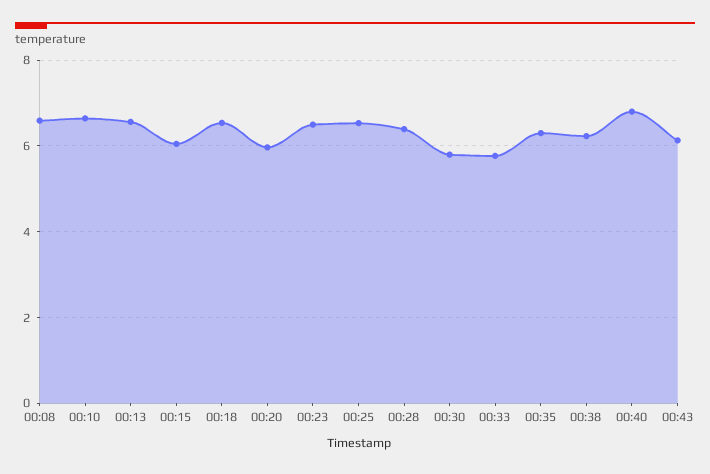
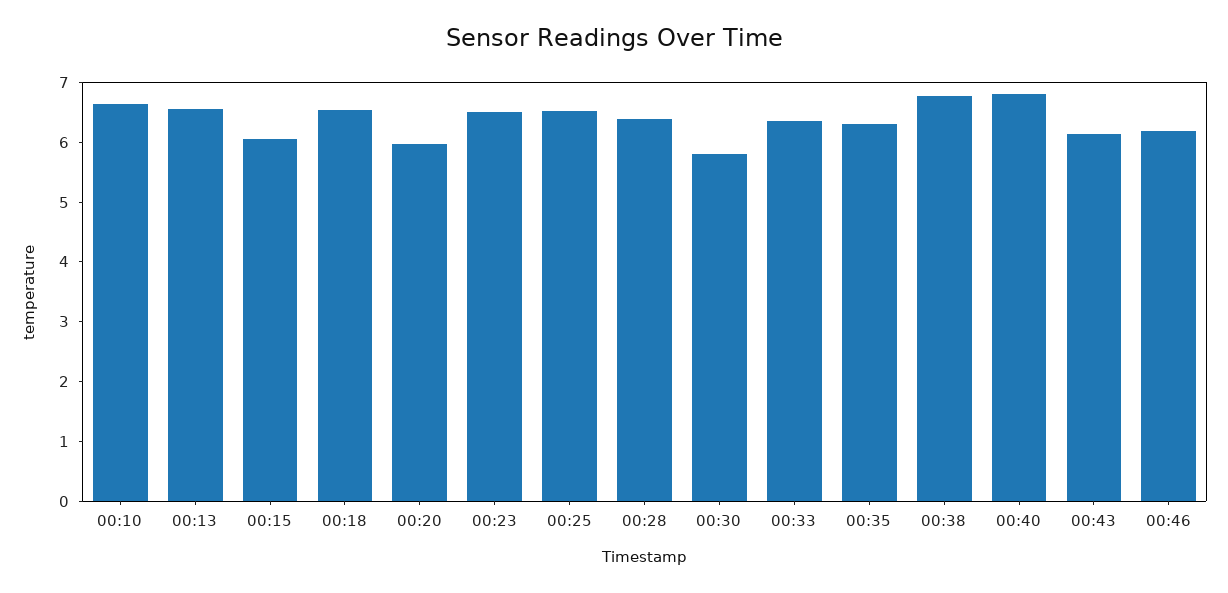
00:08: 6.6 -> none
00:33: 5.8 -> 6.4
00:38: 6.2 -> 6.8
00:46: none -> 6.2

